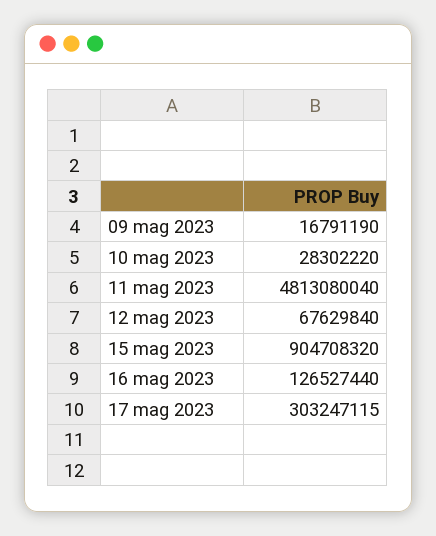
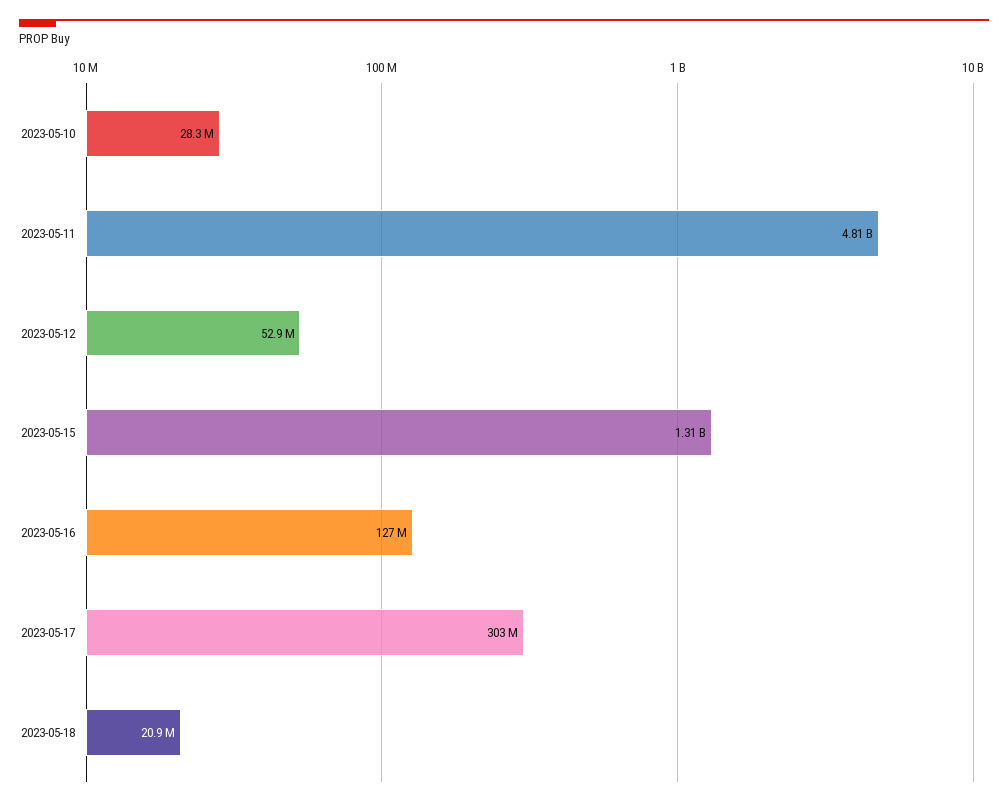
09 mag 2023: 16791190 -> none
12 mag 2023: 67629840 -> 52900000
15 mag 2023: 904708320 -> 1310000000
2023-05-18: none -> 20900000

